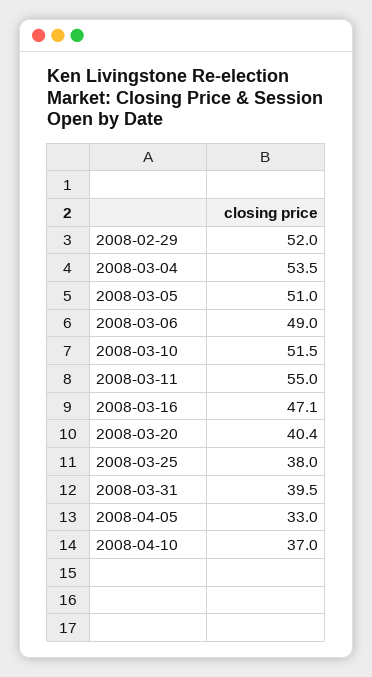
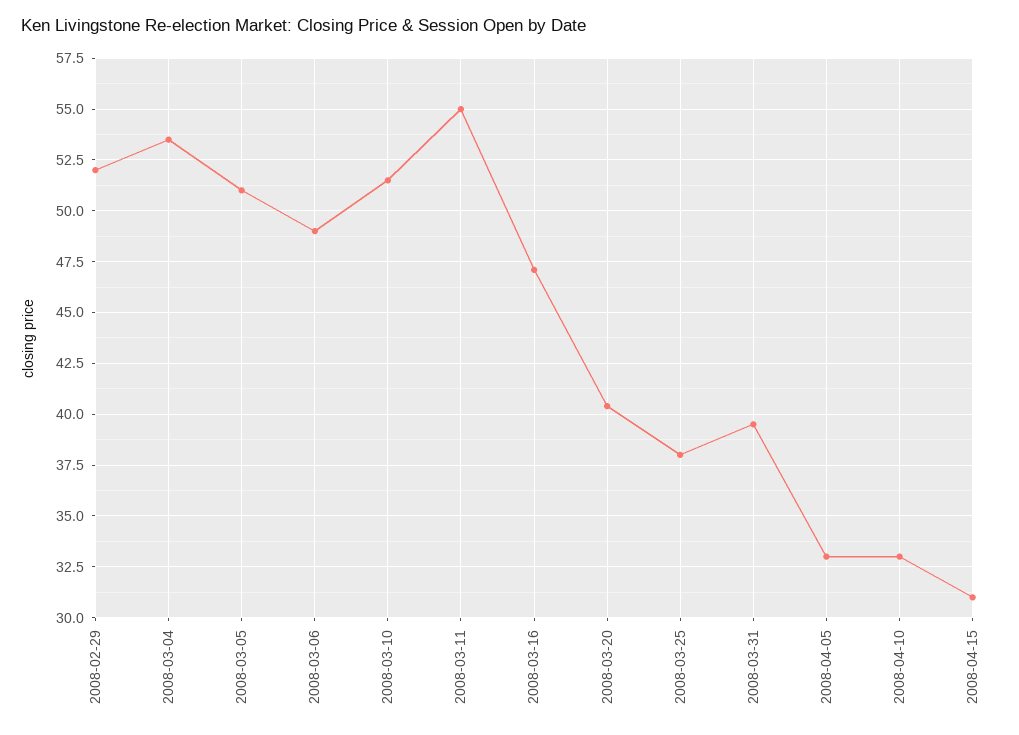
2008-04-10: 37 -> 33
2008-04-15: none -> 31

